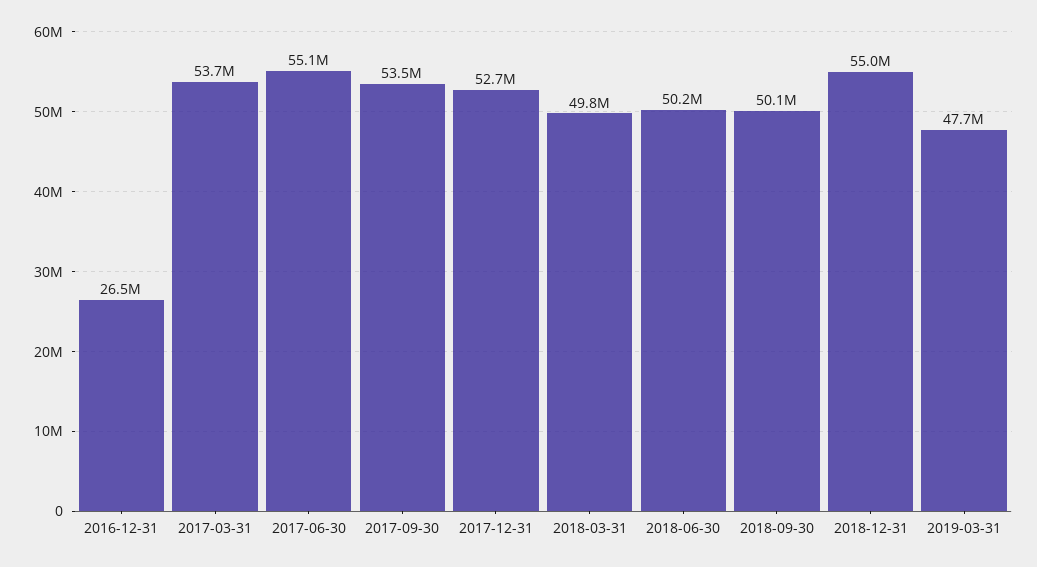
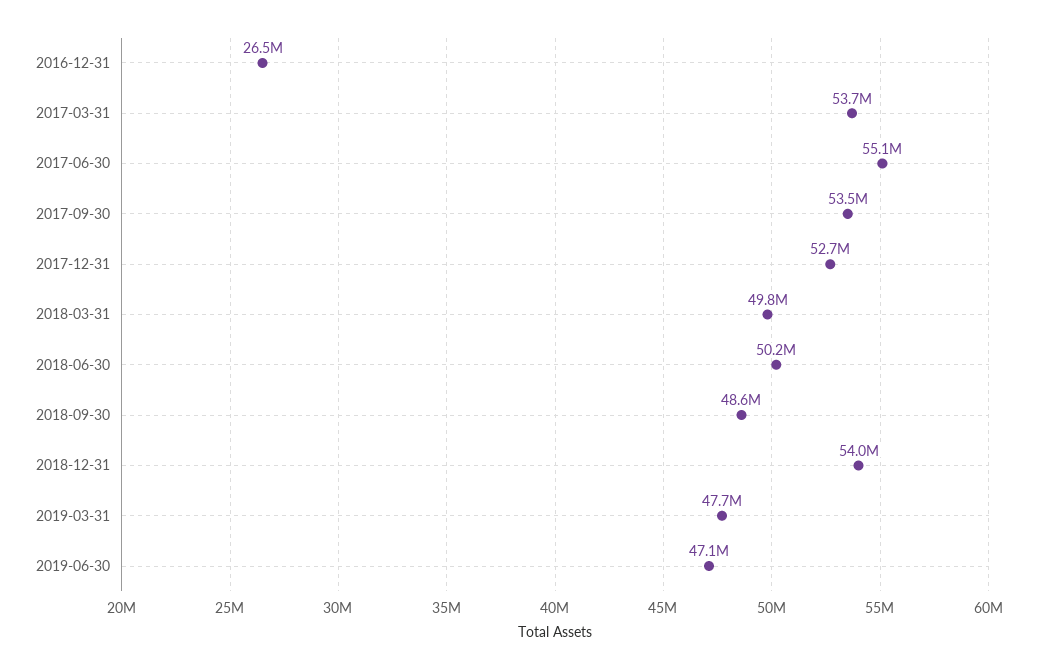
2018-09-30: 50100000 -> 48600000
2018-12-31: 55000000 -> 54000000
2019-06-30: none -> 47100000

